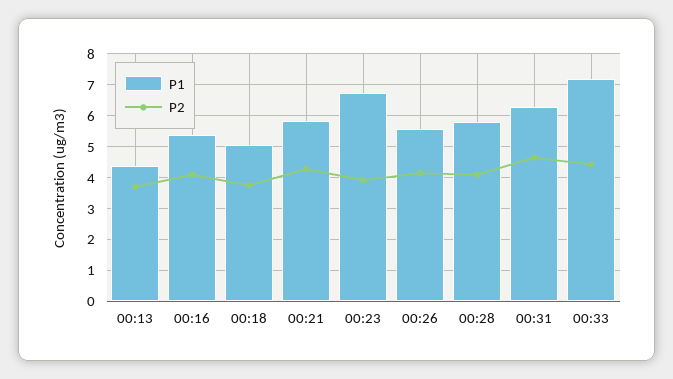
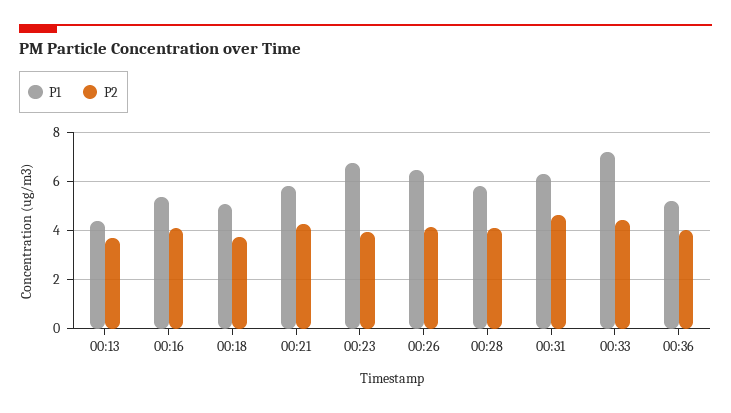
P1, 00:26: 5.6 -> 6.5
P1, 00:36: none -> 5.25
P2, 00:36: none -> 4

